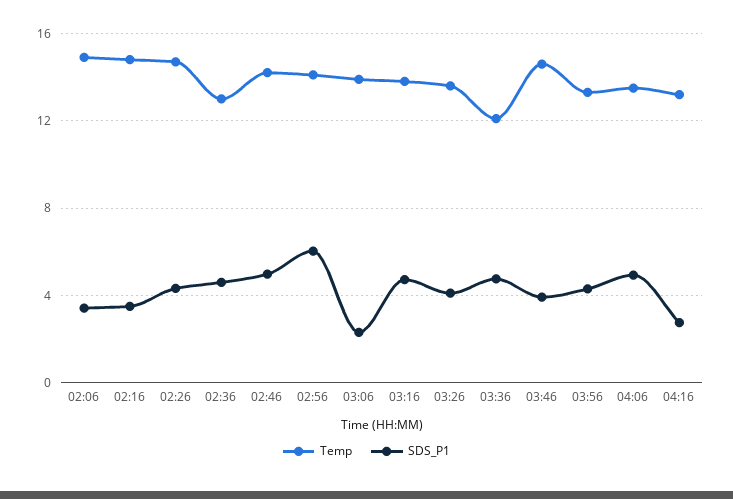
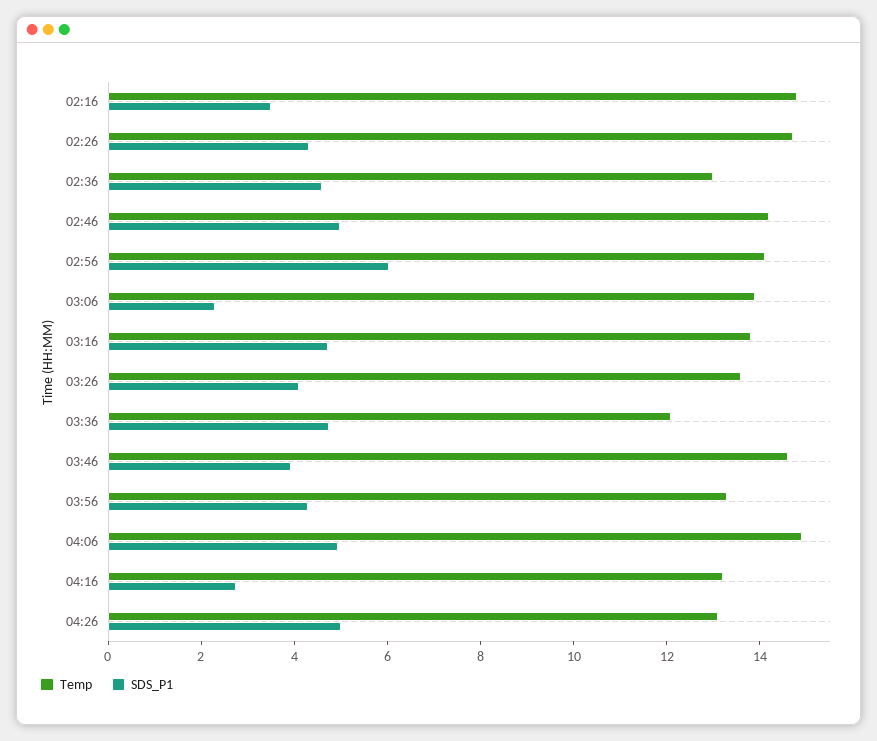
Temp, 02:06: 15 -> none
SDS_P1, 02:06: 3.5 -> none
Temp, 04:06: 13.5 -> 15
Temp, 04:26: none -> 13
SDS_P1, 04:26: none -> 5

